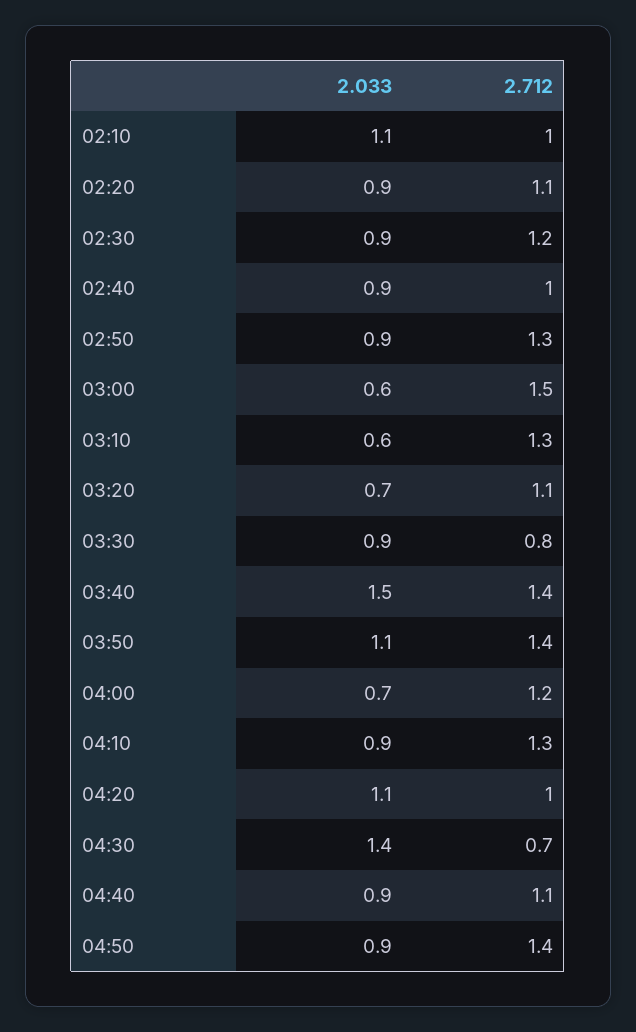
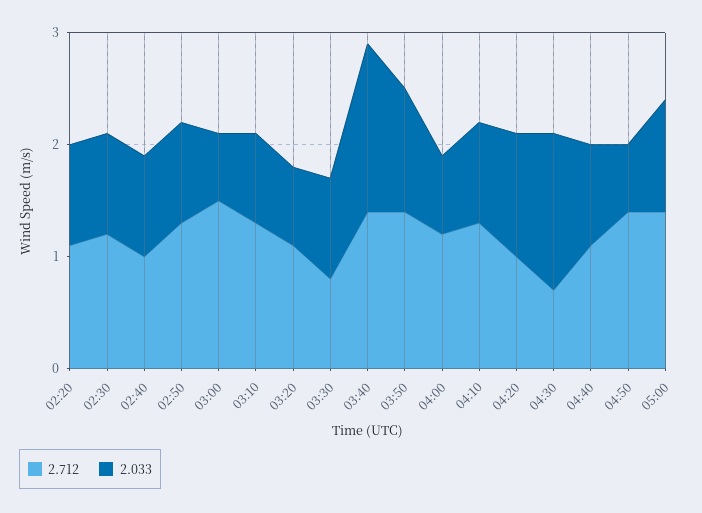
2.033, 02:10: 1.1 -> none
2.712, 02:10: 1 -> none
2.033, 03:10: 0.6 -> 0.8
2.033, 04:50: 0.9 -> 0.6
2.712, 05:00: none -> 1.4
2.033, 05:00: none -> 1

